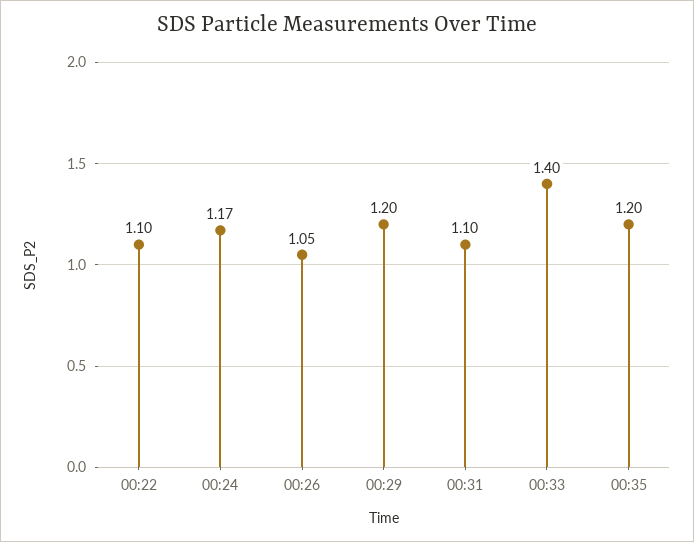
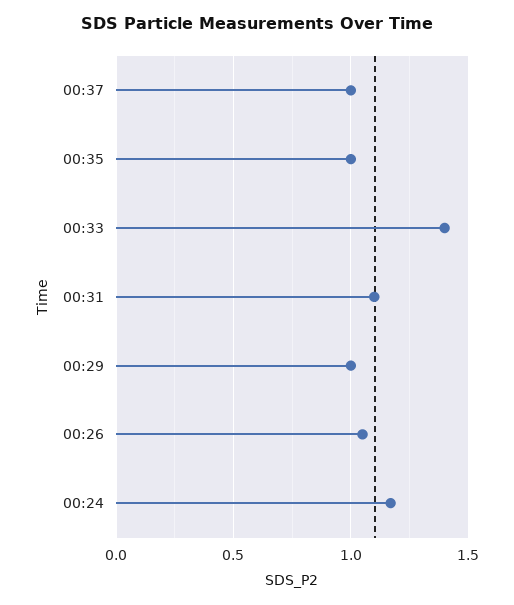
00:22: 1.1 -> none
00:29: 1.2 -> 1
00:35: 1.2 -> 1
00:37: none -> 1

